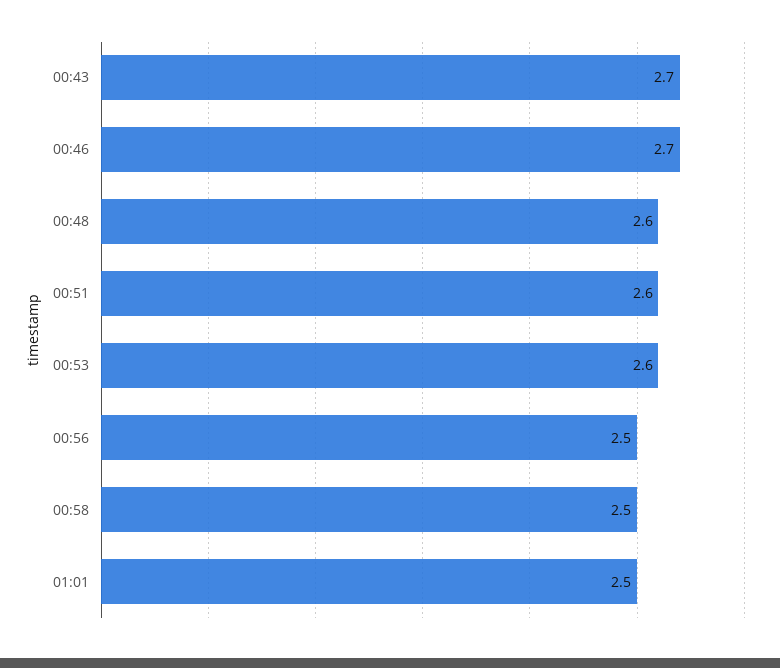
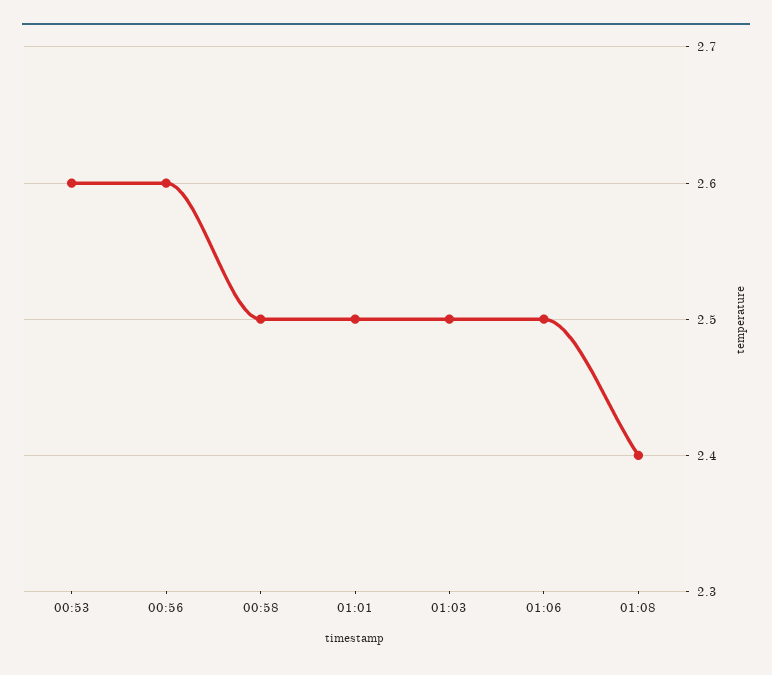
00:43: 2.7 -> none
00:46: 2.7 -> none
00:48: 2.6 -> none
00:51: 2.6 -> none
00:56: 2.5 -> 2.6
01:03: none -> 2.5
01:06: none -> 2.5
01:08: none -> 2.4

